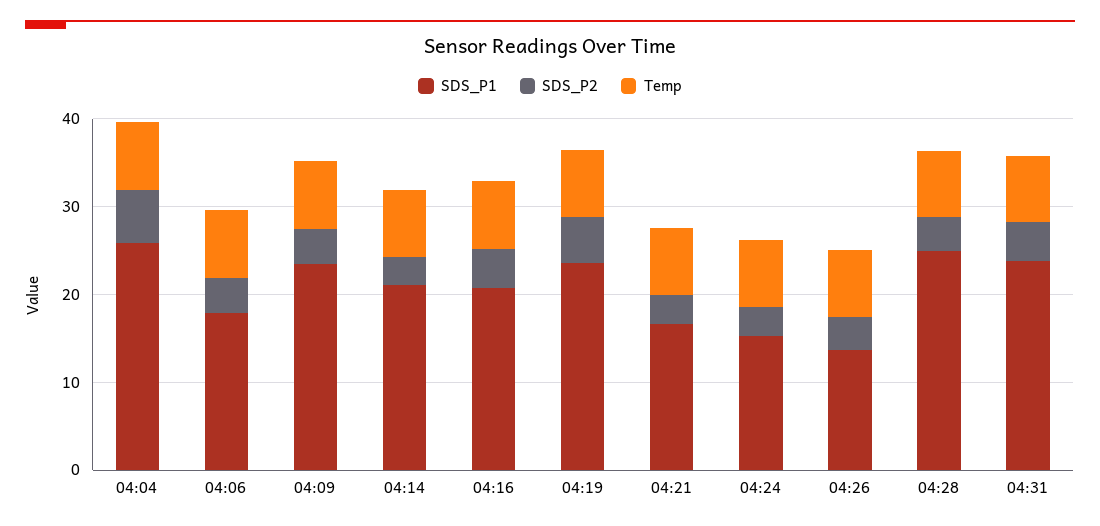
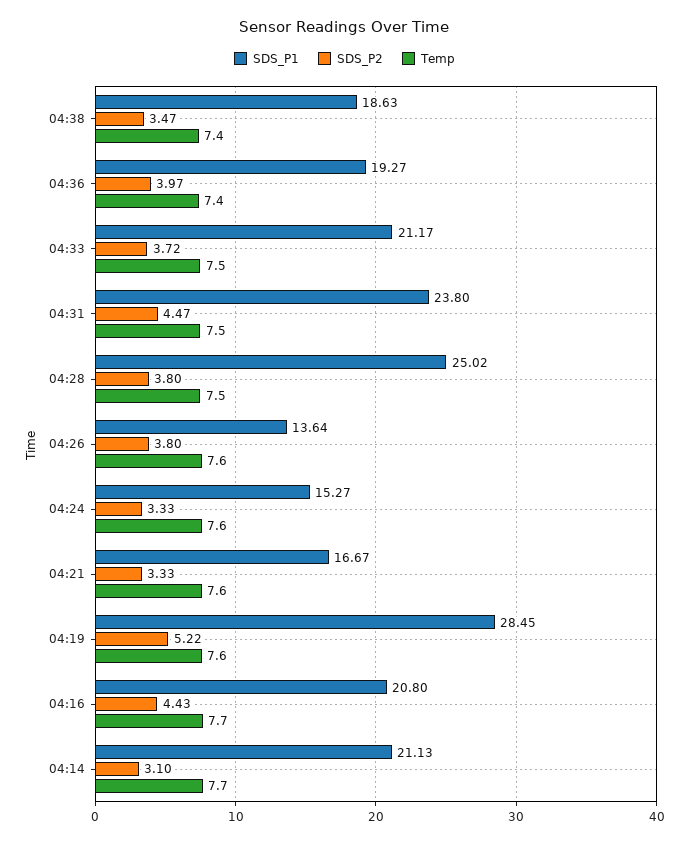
SDS_P1, 04:04: 26 -> none
SDS_P2, 04:04: 6 -> none
Temp, 04:04: 8 -> none
SDS_P1, 04:06: 18 -> none
SDS_P2, 04:06: 4 -> none
Temp, 04:06: 8 -> none
SDS_P1, 04:09: 24 -> none
SDS_P2, 04:09: 4 -> none
Temp, 04:09: 8 -> none
SDS_P1, 04:19: 24 -> 28.45
SDS_P1, 04:38: none -> 18.63
SDS_P2, 04:38: none -> 3.47
Temp, 04:38: none -> 7.4
SDS_P1, 04:36: none -> 19.27
SDS_P2, 04:36: none -> 3.97
Temp, 04:36: none -> 7.4
SDS_P1, 04:33: none -> 21.17
SDS_P2, 04:33: none -> 3.72
Temp, 04:33: none -> 7.5

